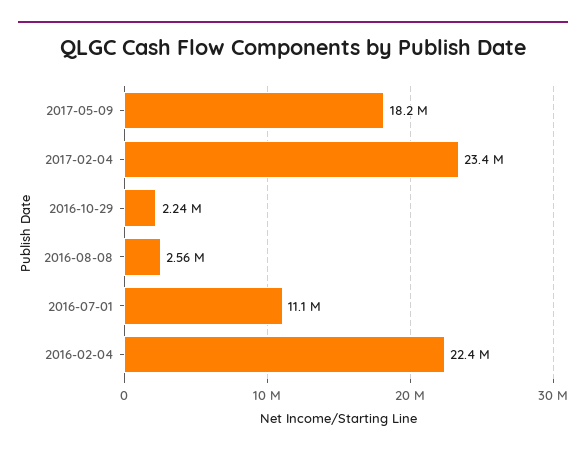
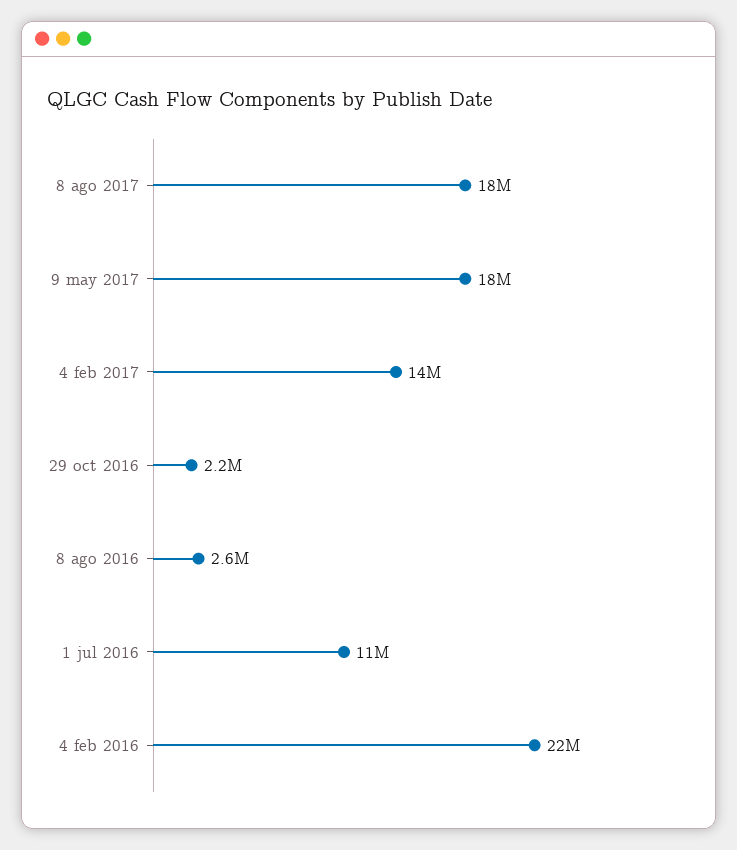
2017-02-04: 23400000 -> 14000000
8 ago 2017: none -> 18000000

